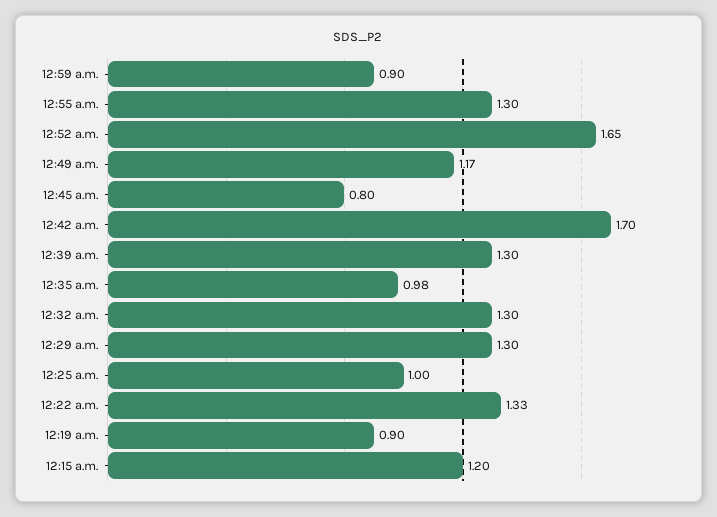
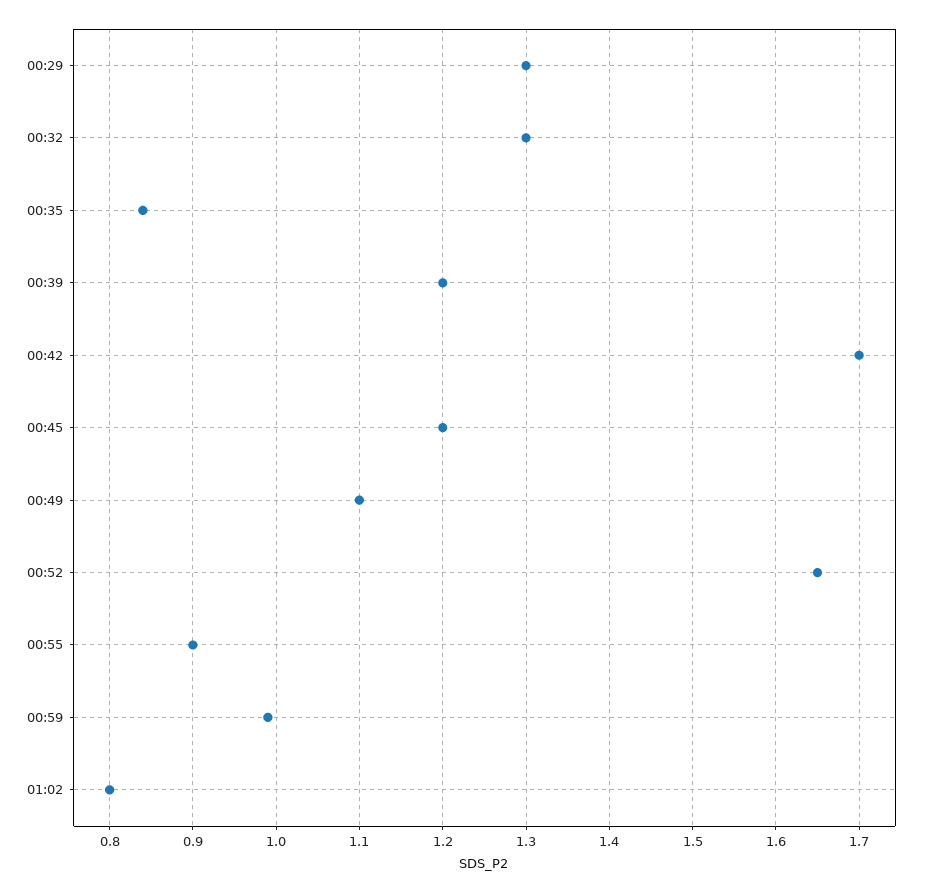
12:59 a.m.: 0.9 -> 0.99
12:55 a.m.: 1.3 -> 0.9
12:49 a.m.: 1.17 -> 1.1
12:45 a.m.: 0.8 -> 1.2
12:39 a.m.: 1.3 -> 1.2
12:35 a.m.: 0.98 -> 0.84
12:25 a.m.: 1 -> none
12:22 a.m.: 1.33 -> none
12:19 a.m.: 0.9 -> none
12:15 a.m.: 1.2 -> none
01:02: none -> 0.8

